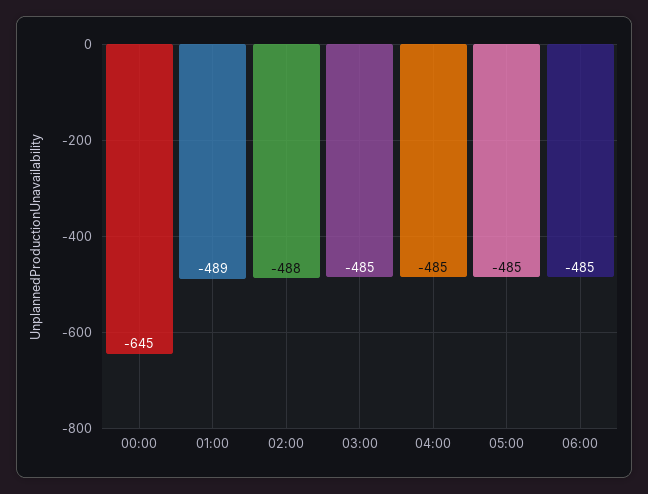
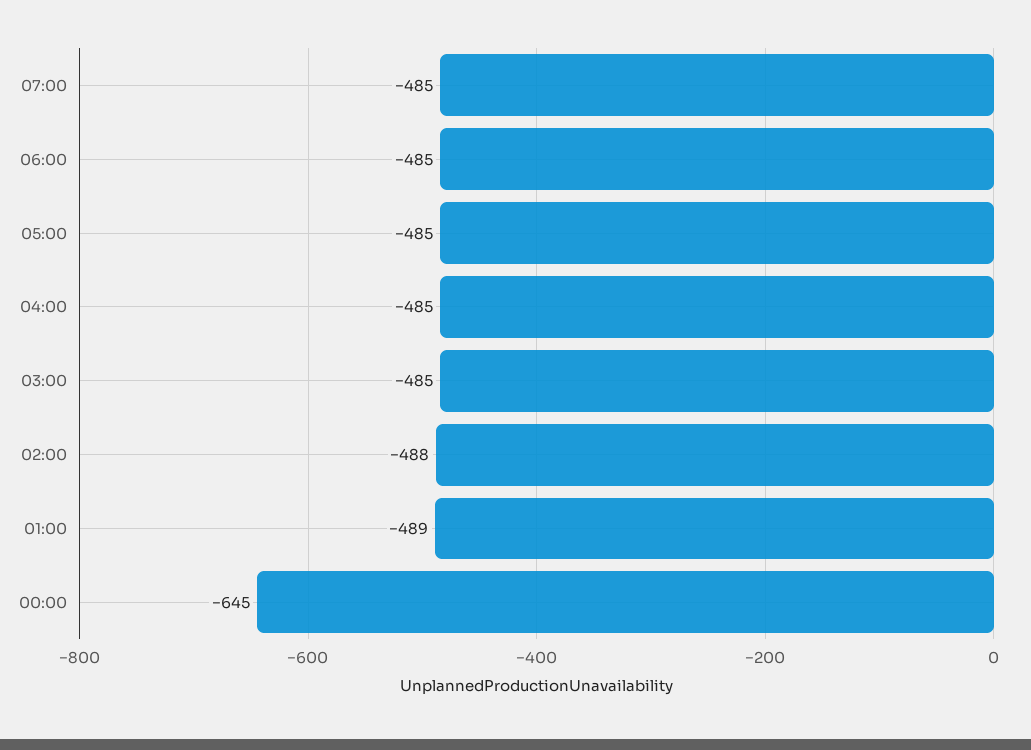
07:00: none -> -485

